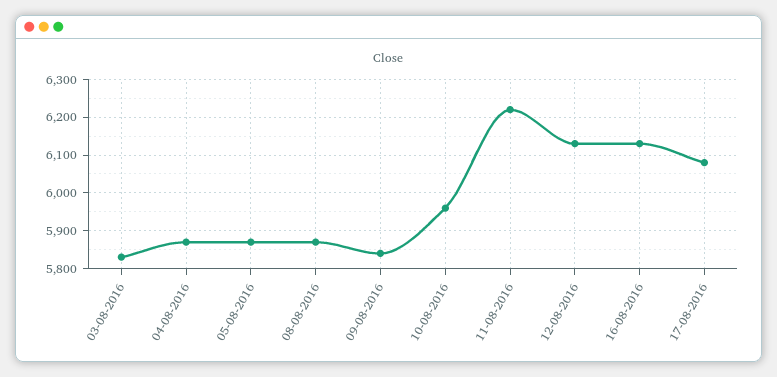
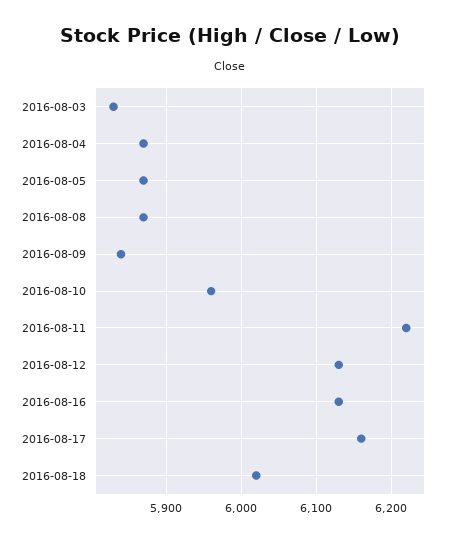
17-08-2016: 6080 -> 6160
2016-08-18: none -> 6020

